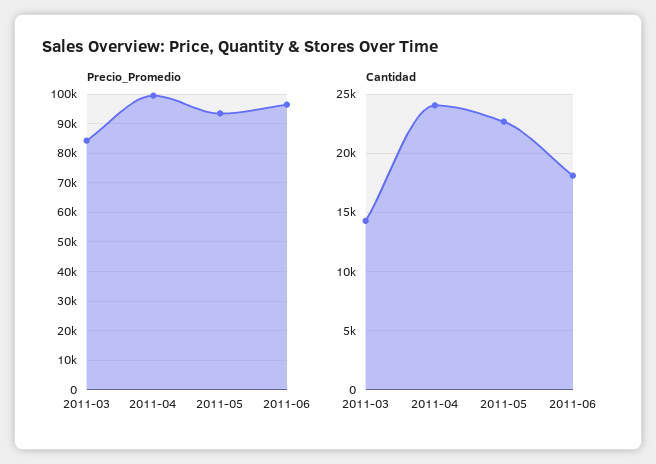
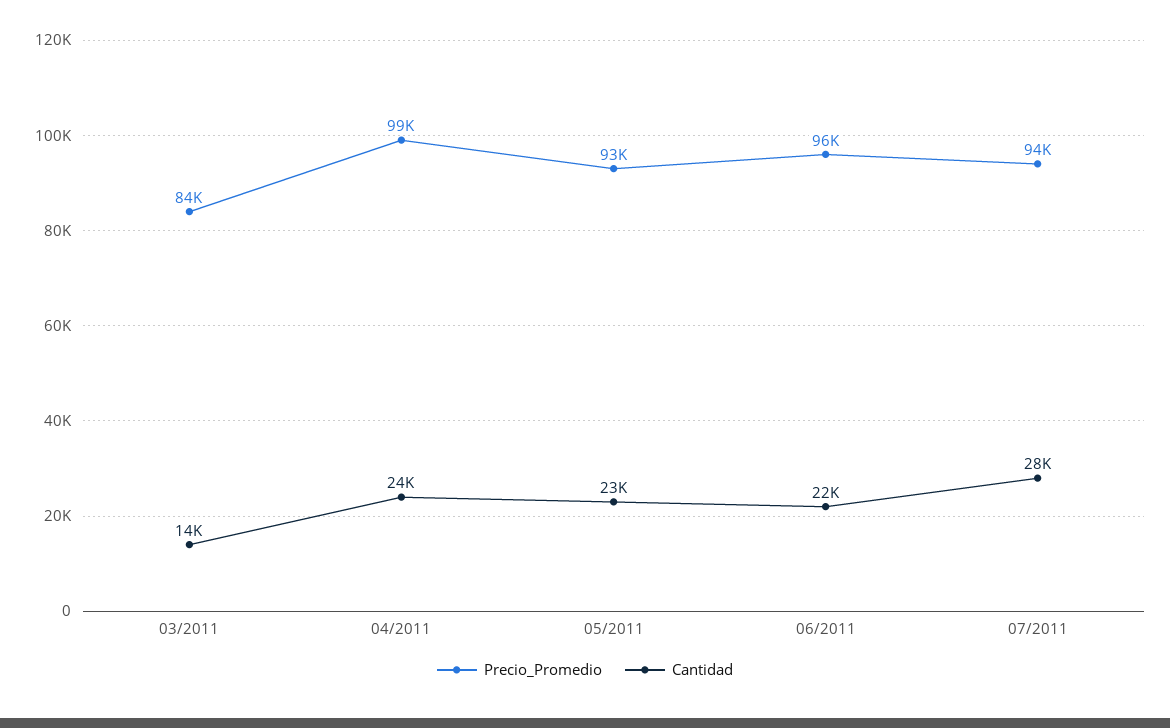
Cantidad, 2011-06: 18000 -> 22000
Precio_Promedio, 07/2011: none -> 94000
Cantidad, 07/2011: none -> 28000

